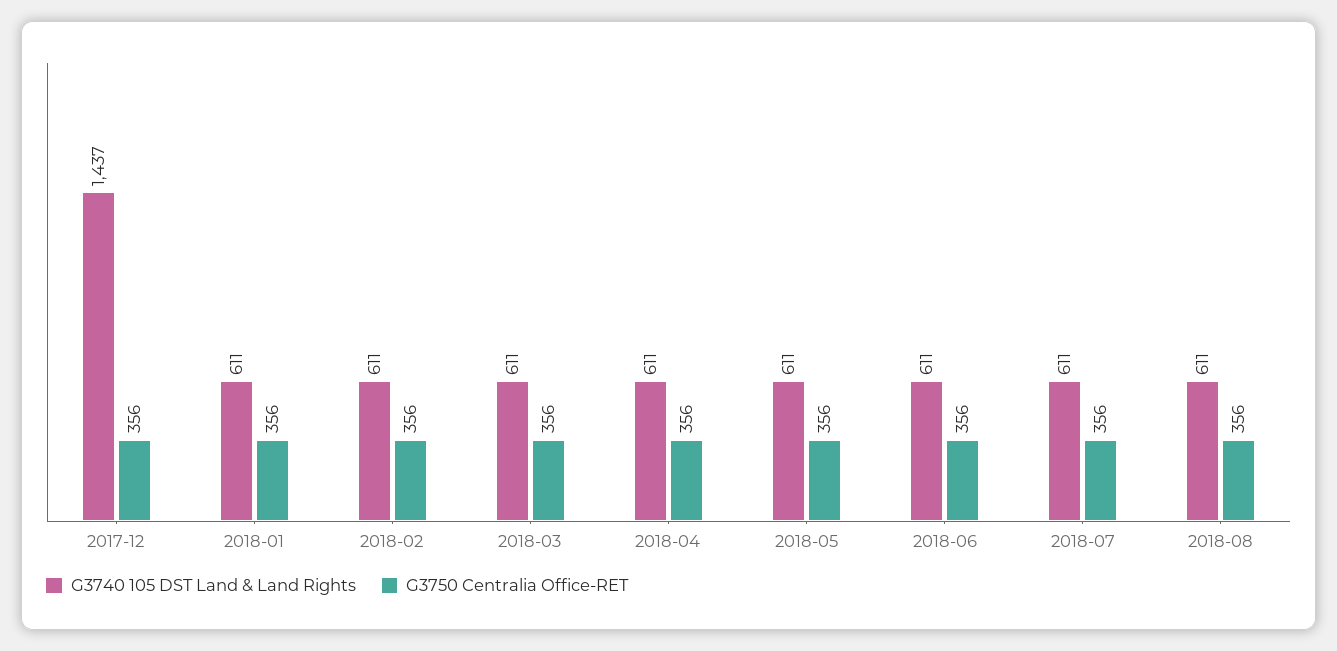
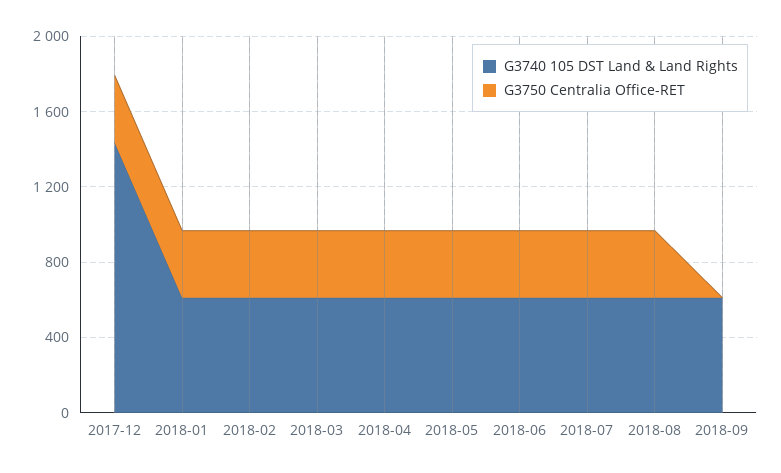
G3740 105 DST Land & Land Rights, 2018-09: none -> 600
G3750 Centralia Office-RET, 2018-09: none -> 0

